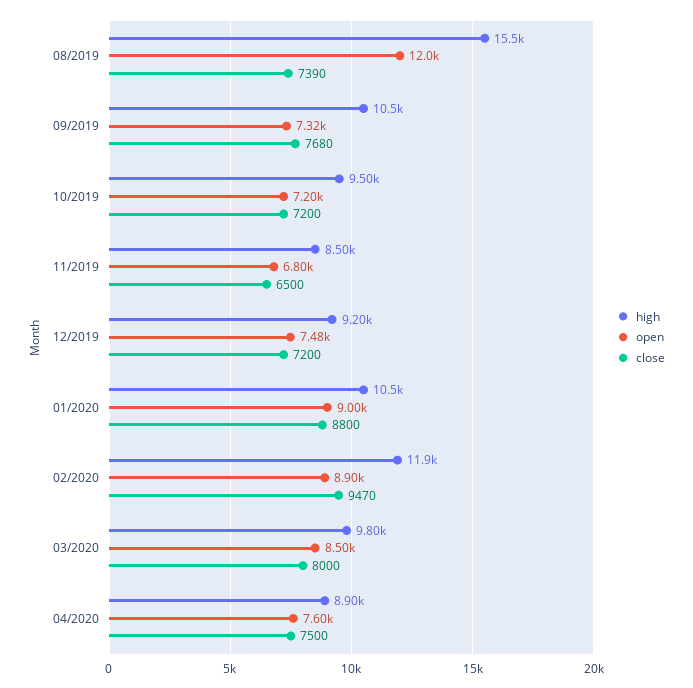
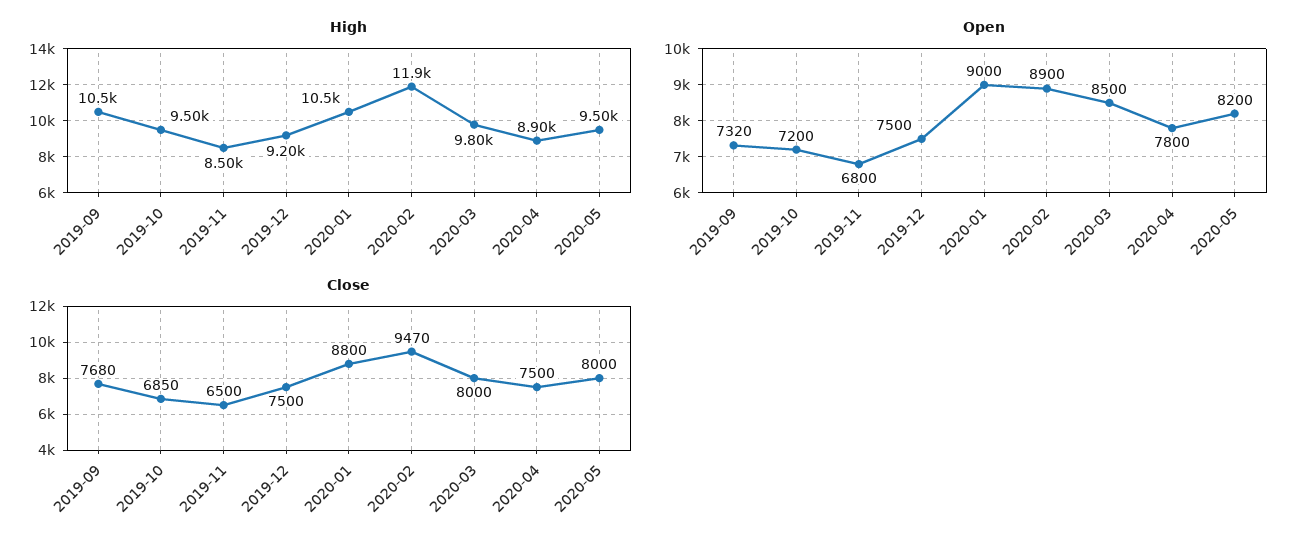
high, 08/2019: 15500 -> none
open, 08/2019: 12000 -> none
close, 08/2019: 7390 -> none
close, 10/2019: 7200 -> 6850
open, 12/2019: 7480 -> 7500
close, 12/2019: 7200 -> 7500
open, 04/2020: 7600 -> 7800
high, 2020-05: none -> 9500
open, 2020-05: none -> 8200
close, 2020-05: none -> 8000

